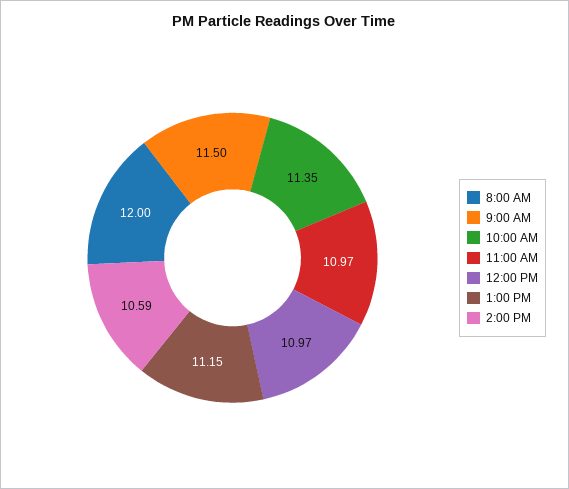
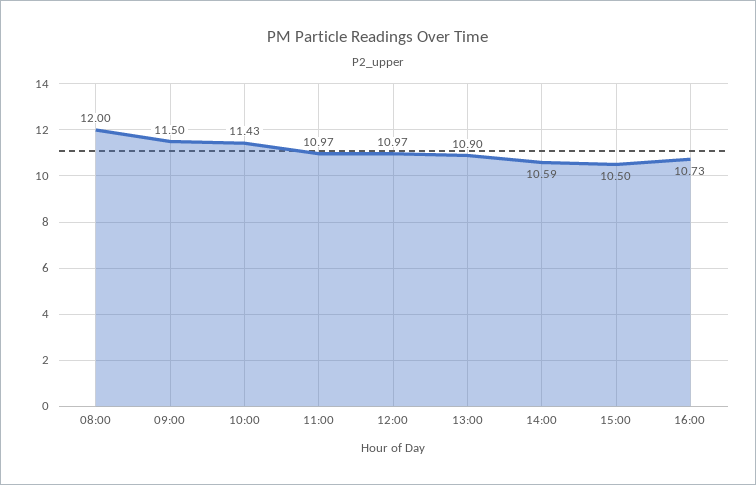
10:00 AM: 11.35 -> 11.43
1:00 PM: 11.15 -> 10.9
15:00: none -> 10.5
16:00: none -> 10.73

